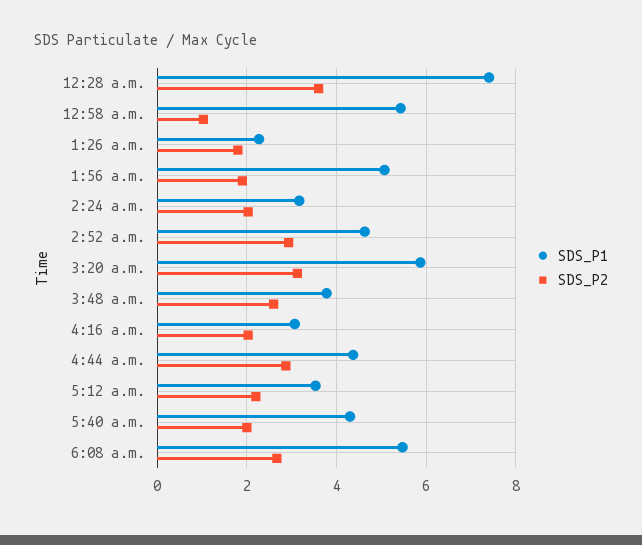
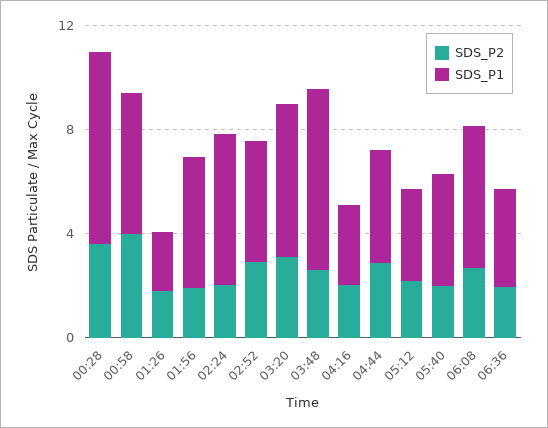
SDS_P2, 12:58 a.m.: 1 -> 4
SDS_P1, 2:24 a.m.: 3.2 -> 6
SDS_P1, 3:48 a.m.: 3.8 -> 7
SDS_P2, 06:36: none -> 2
SDS_P1, 06:36: none -> 4

